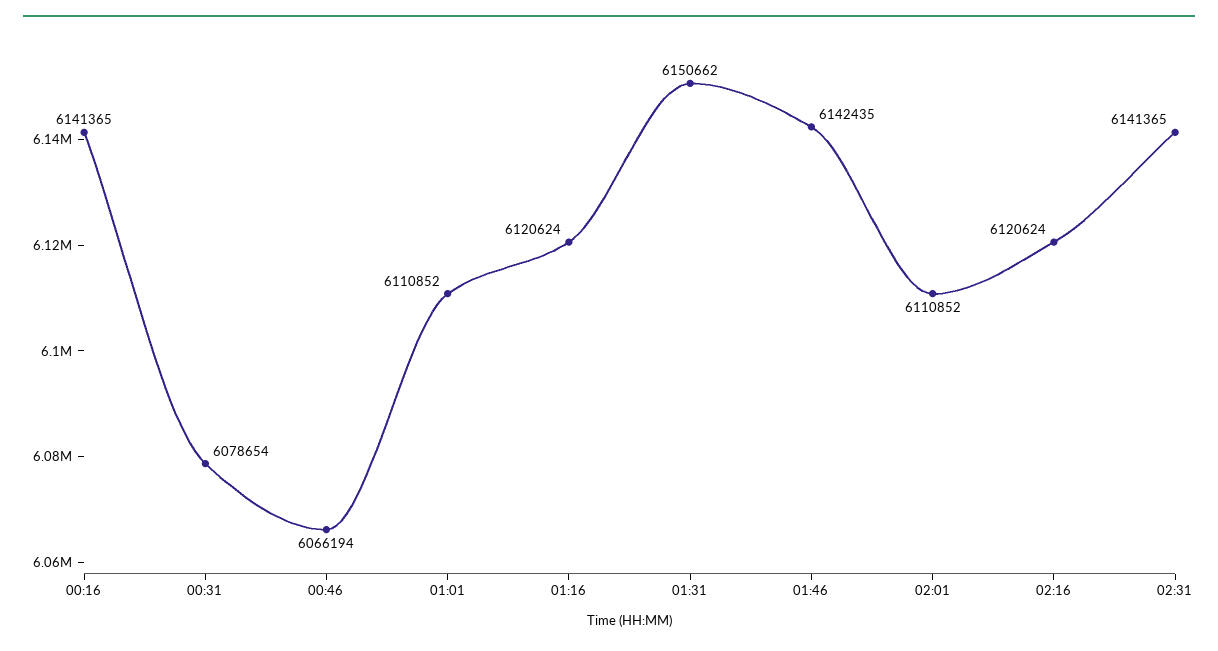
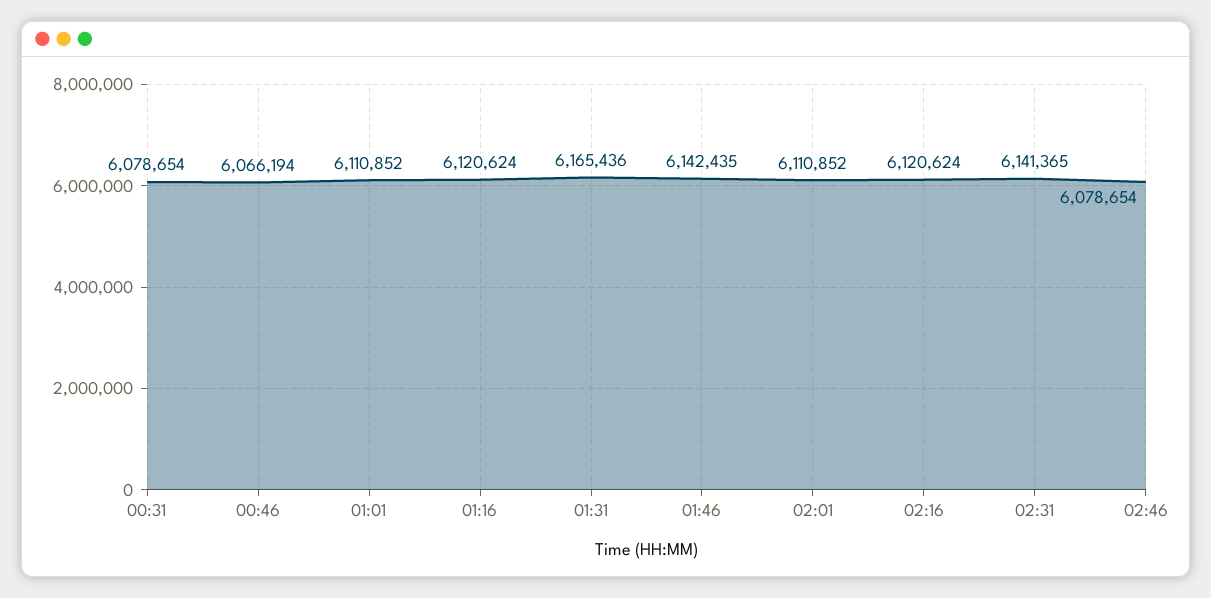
00:16: 6141365 -> none
01:31: 6150662 -> 6165436
02:46: none -> 6078654

